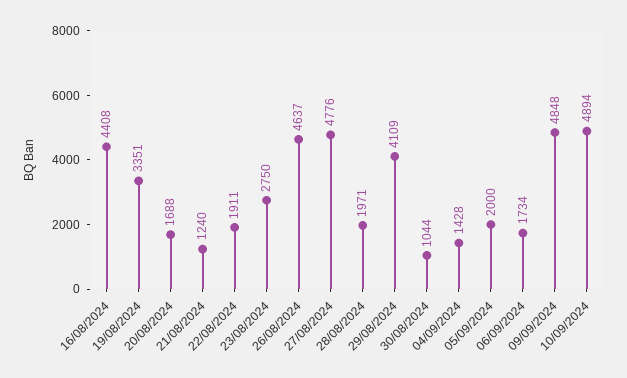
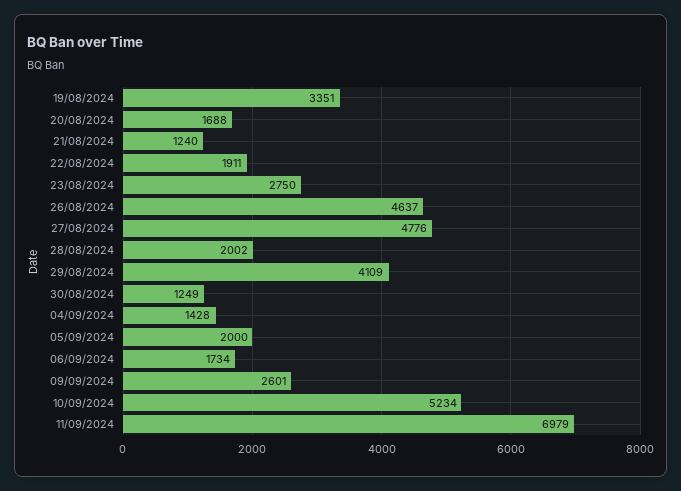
16/08/2024: 4408 -> none
28/08/2024: 1971 -> 2002
30/08/2024: 1044 -> 1249
09/09/2024: 4848 -> 2601
10/09/2024: 4894 -> 5234
11/09/2024: none -> 6979

